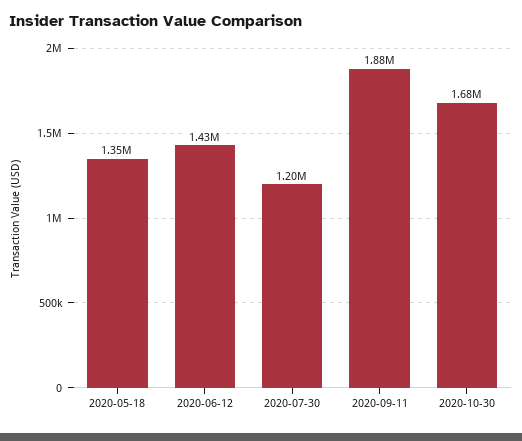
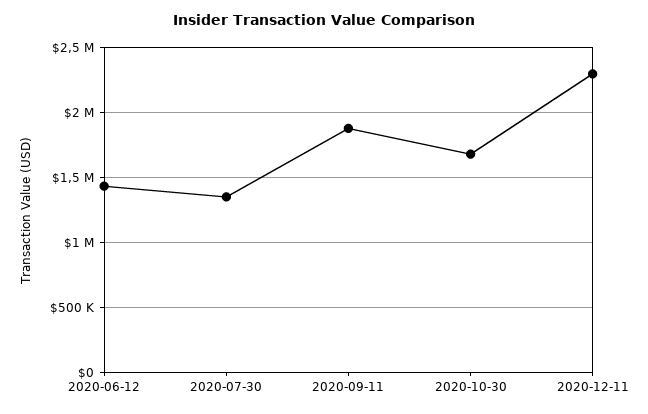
2020-05-18: 1350000 -> none
2020-07-30: 1200000 -> 1350000
2020-12-11: none -> 2300000

